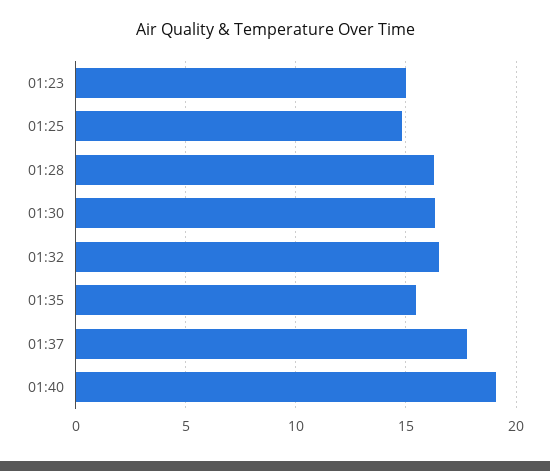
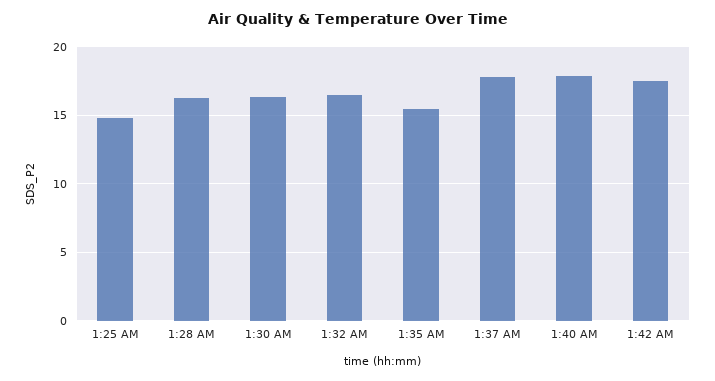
01:23: 15 -> none
01:40: 19 -> 18
1:42 AM: none -> 17.5

